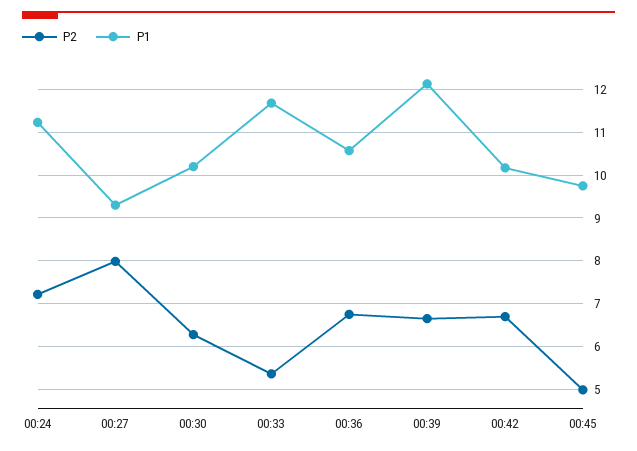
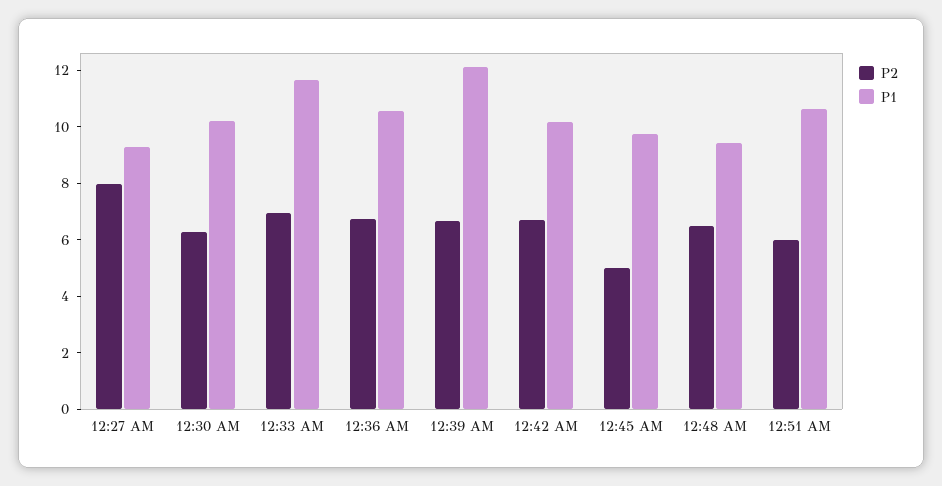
P2, 00:24: 7.2 -> none
P1, 00:24: 11.2 -> none
P2, 00:33: 5.4 -> 7
P2, 12:48 AM: none -> 6.5
P1, 12:48 AM: none -> 9.5
P2, 12:51 AM: none -> 6
P1, 12:51 AM: none -> 10.5

